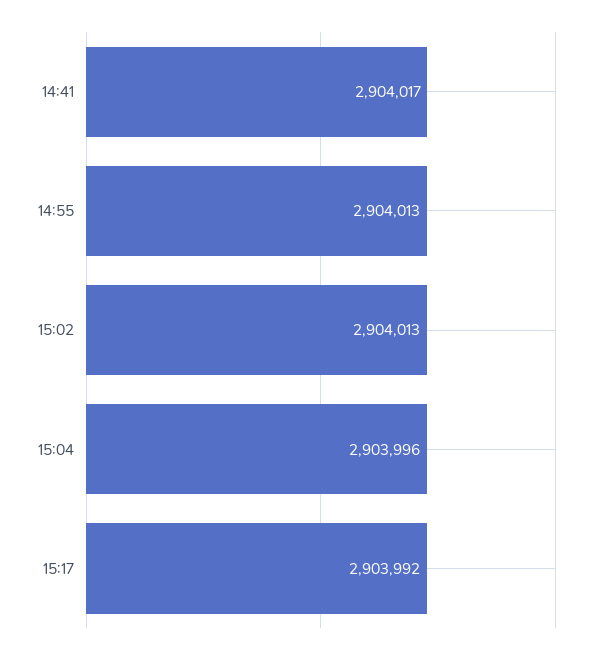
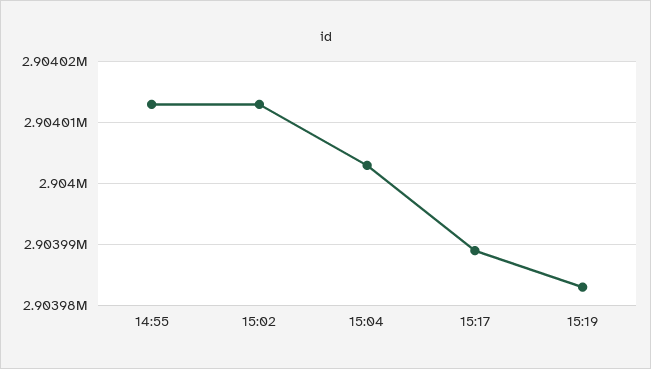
14:41: 2904017 -> none
15:04: 2903996 -> 2904003
15:17: 2903992 -> 2903989
15:19: none -> 2903983

